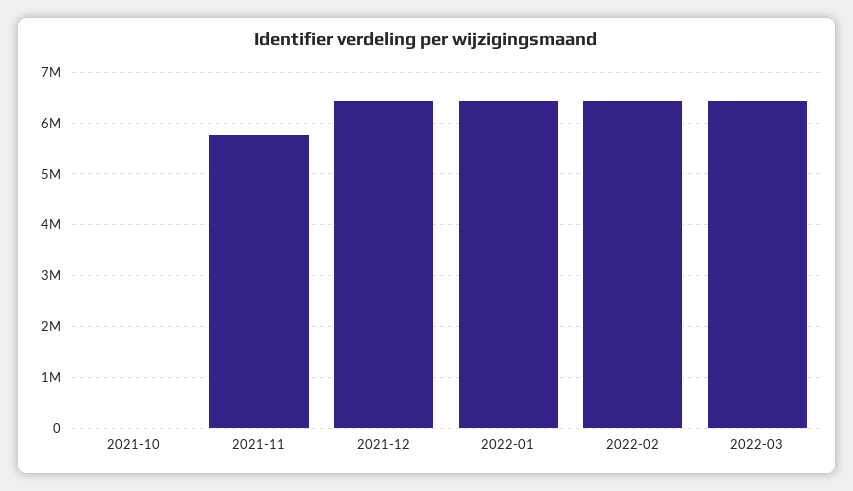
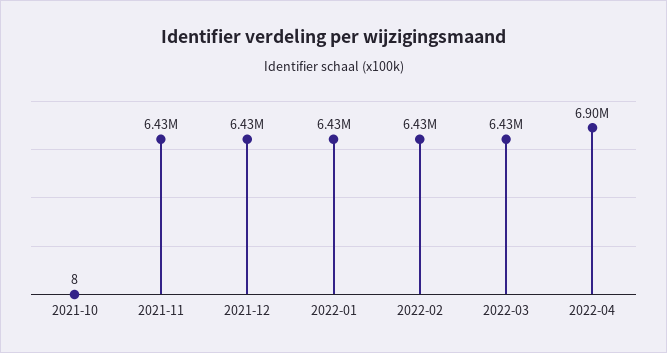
2021-11: 5800000 -> 6430000
2022-04: none -> 6900000

